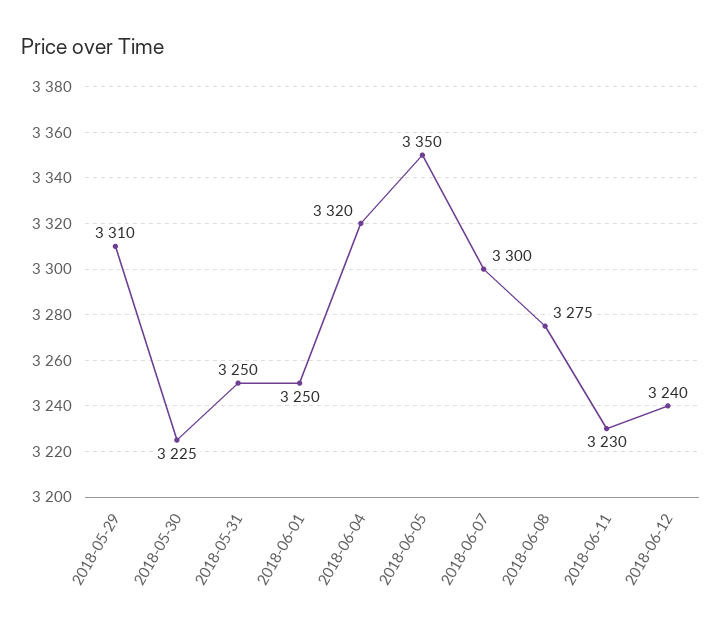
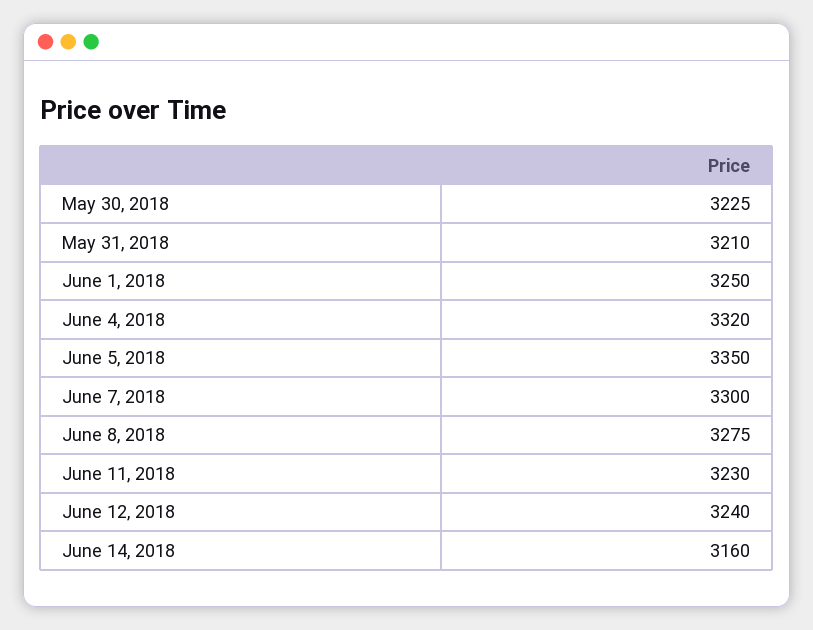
2018-05-29: 3310 -> none
2018-05-31: 3250 -> 3210
June 14, 2018: none -> 3160

